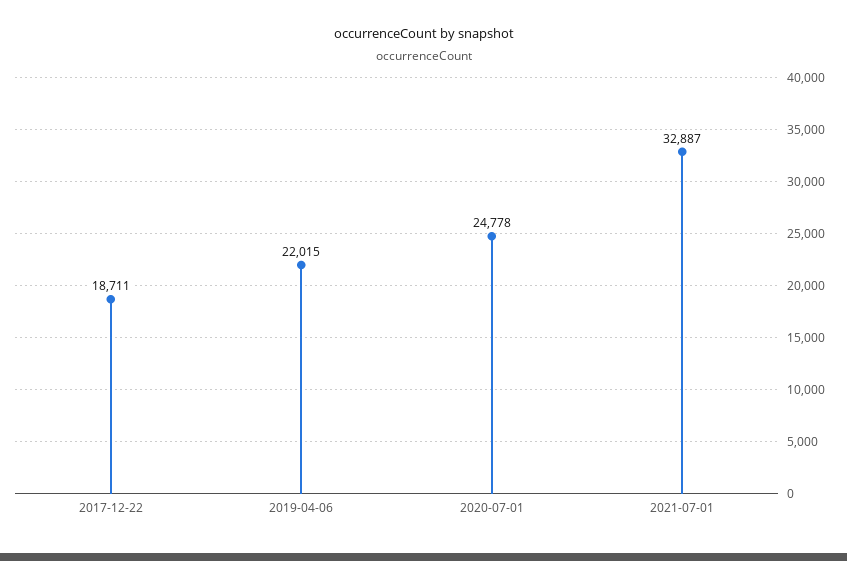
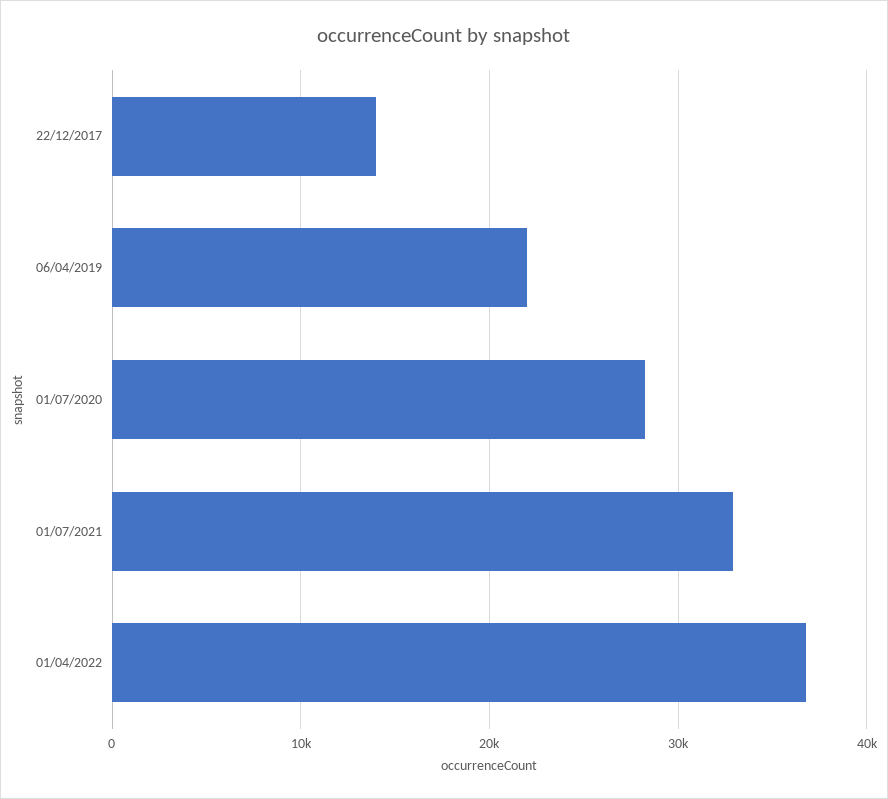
2017-12-22: 18711 -> 14000
2020-07-01: 24778 -> 28000
01/04/2022: none -> 37000

